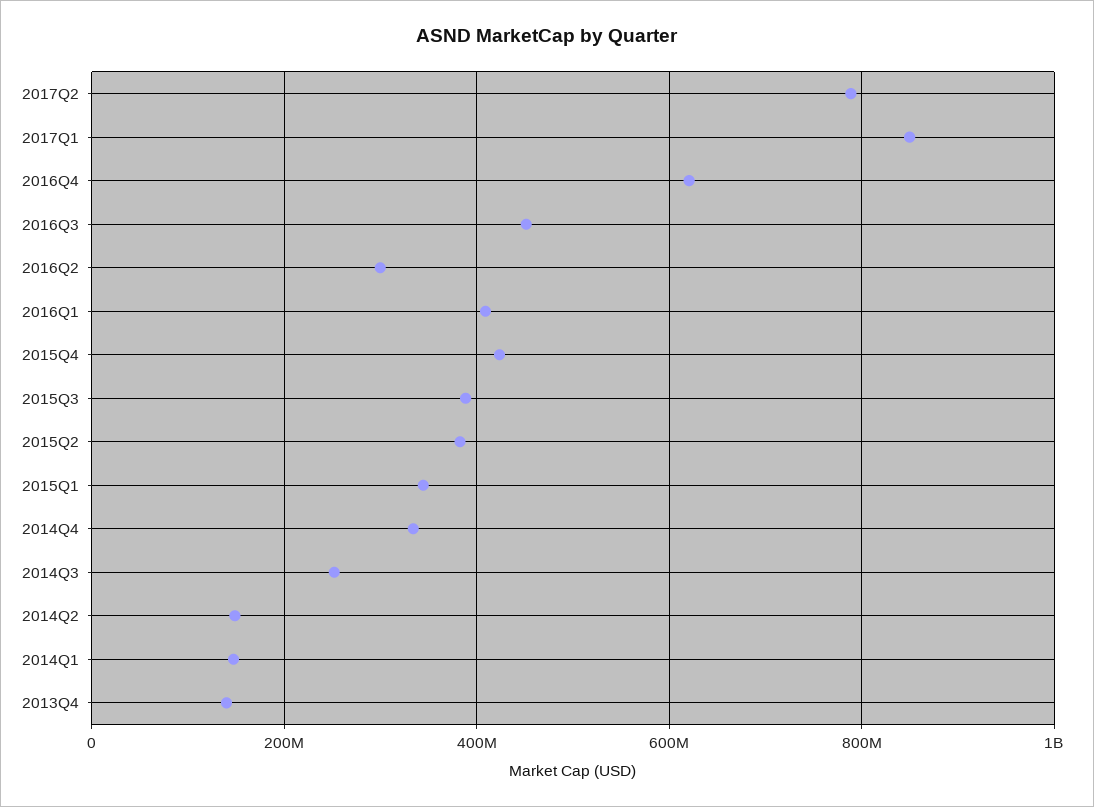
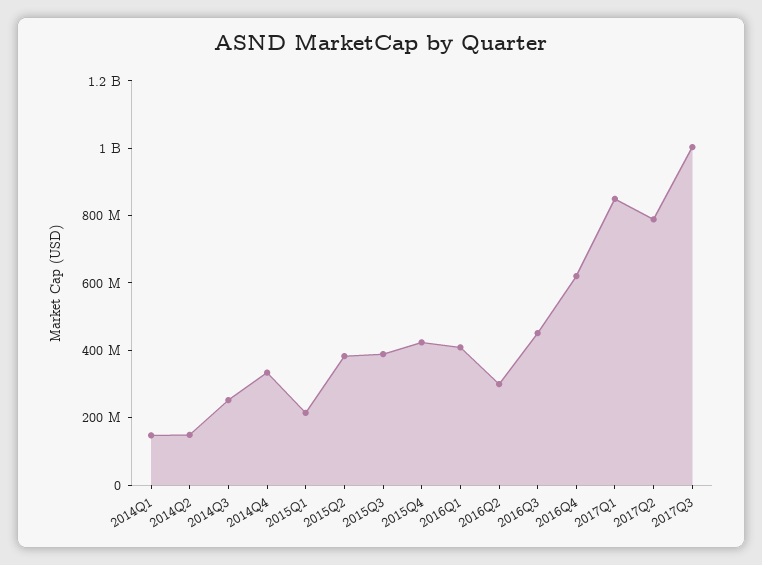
2015Q1: 340000000 -> 200000000
2013Q4: 140000000 -> none
2017Q3: none -> 1000000000

